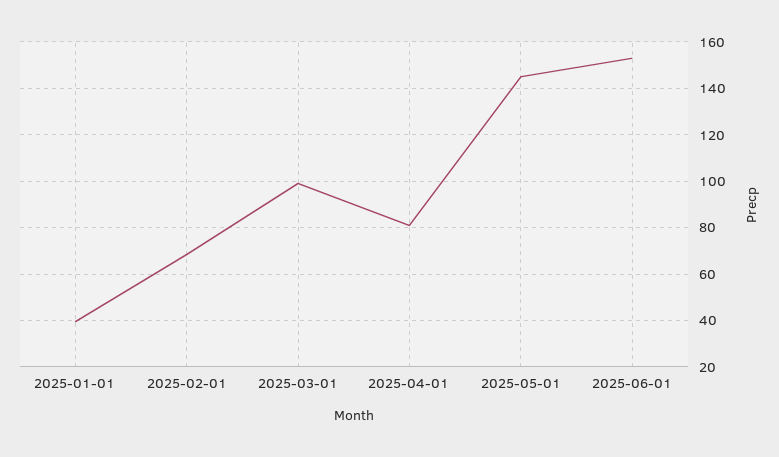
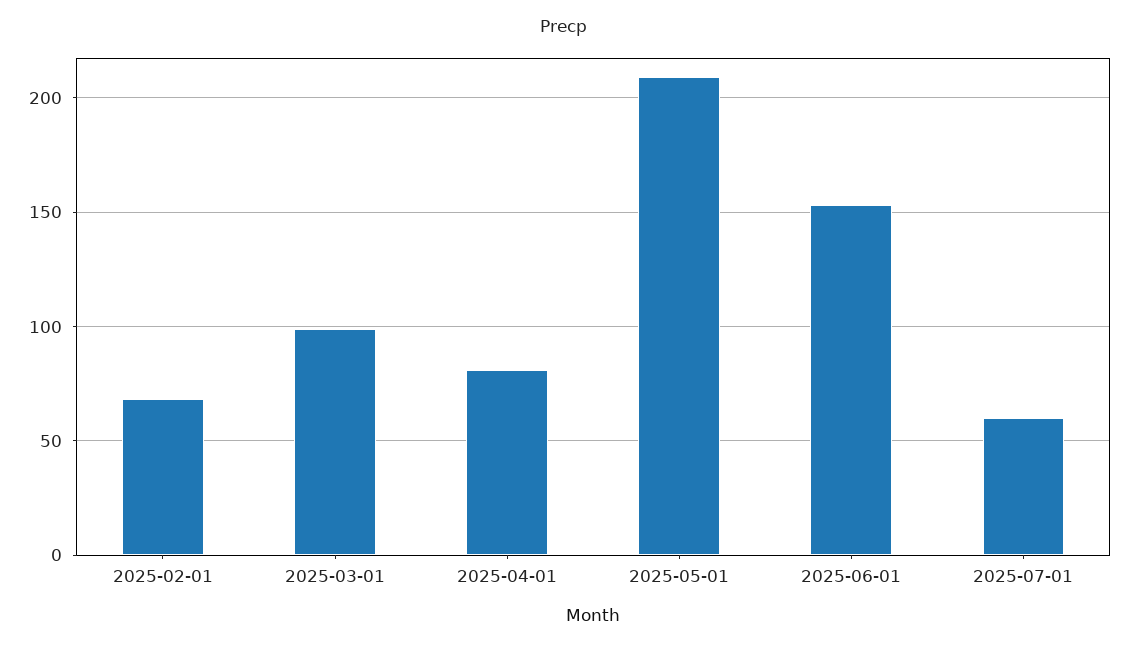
2025-01-01: 40 -> none
2025-05-01: 145 -> 210
2025-07-01: none -> 60

